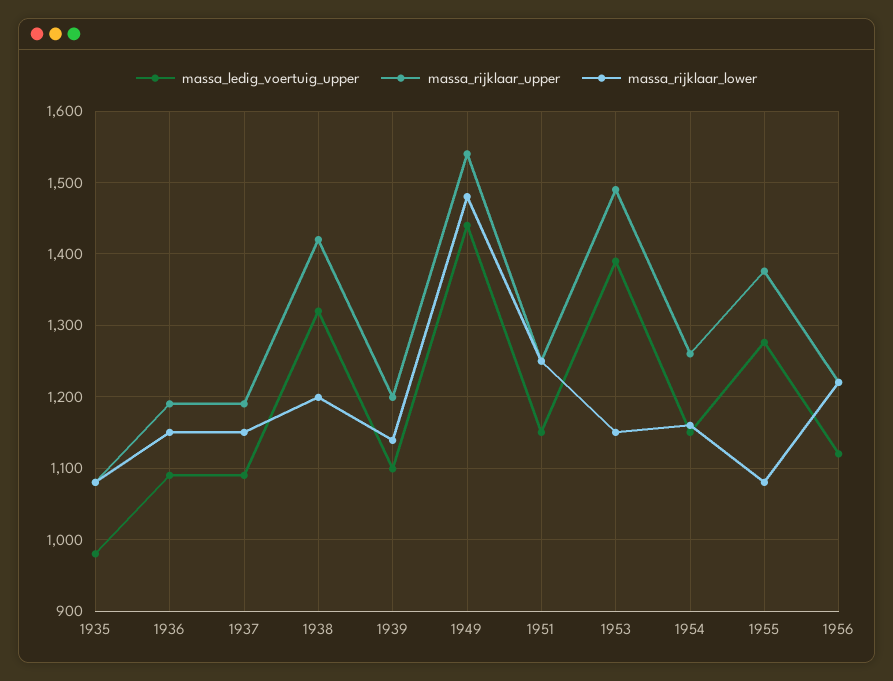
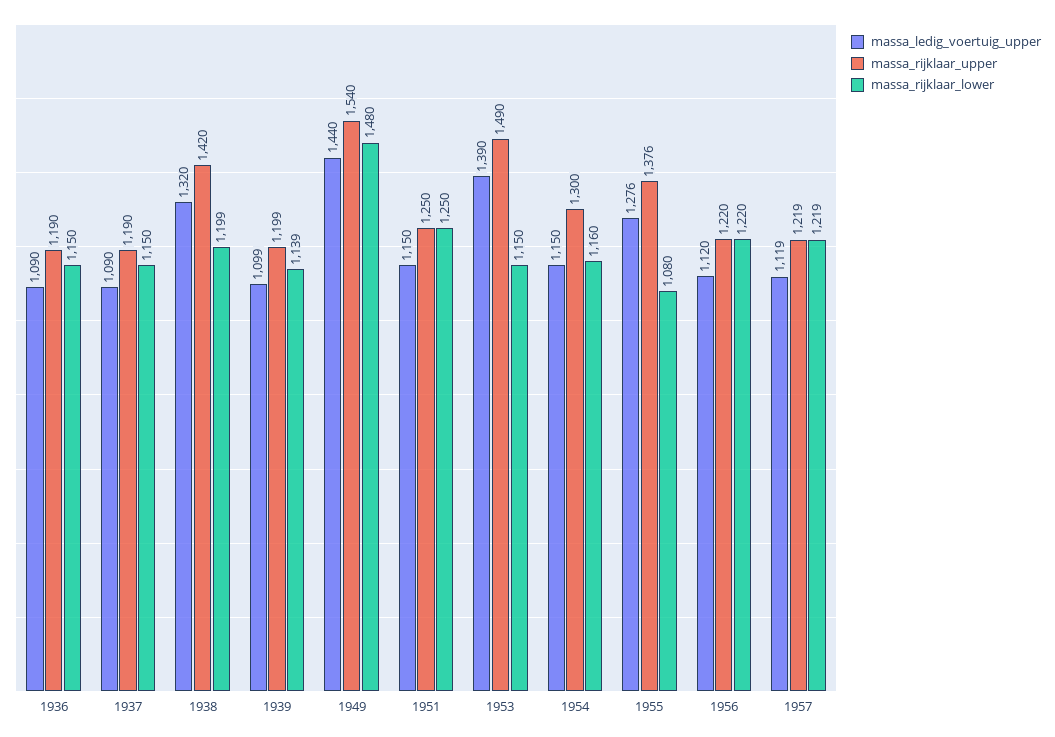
massa_ledig_voertuig_upper, 1935: 980 -> none
massa_rijklaar_upper, 1935: 1080 -> none
massa_rijklaar_lower, 1935: 1080 -> none
massa_rijklaar_upper, 1954: 1260 -> 1300
massa_ledig_voertuig_upper, 1957: none -> 1119
massa_rijklaar_upper, 1957: none -> 1219
massa_rijklaar_lower, 1957: none -> 1219

